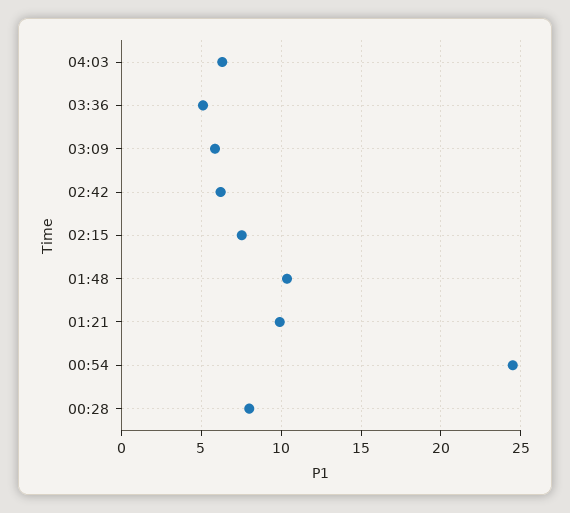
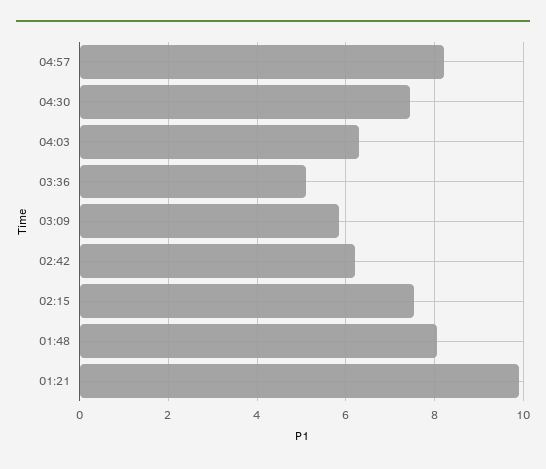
01:48: 10.5 -> 8
00:54: 24.5 -> none
00:28: 8 -> none
04:57: none -> 8.2
04:30: none -> 7.4

